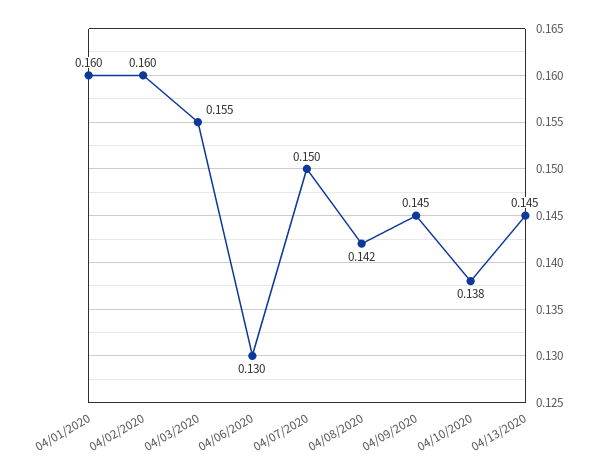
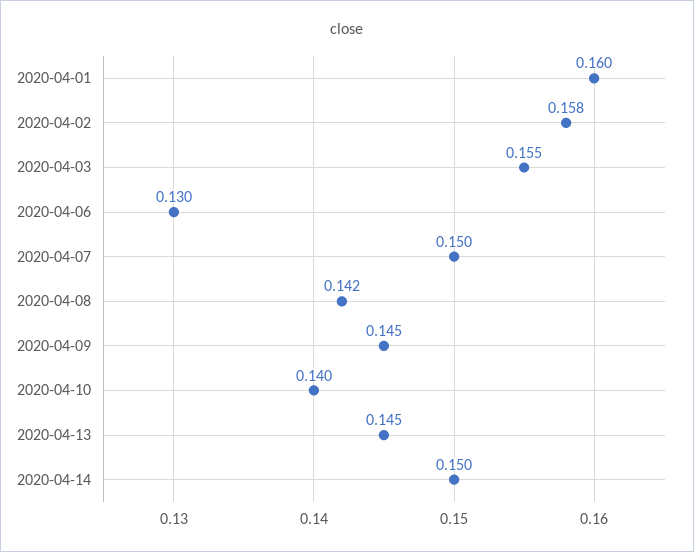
04/02/2020: 0.16 -> 0.158
04/10/2020: 0.138 -> 0.14
2020-04-14: none -> 0.15

